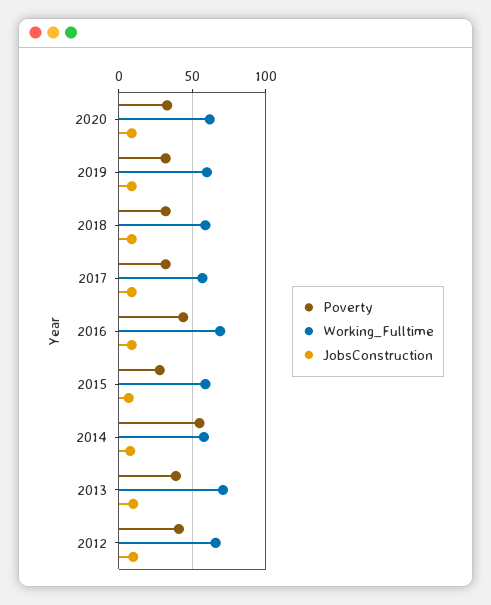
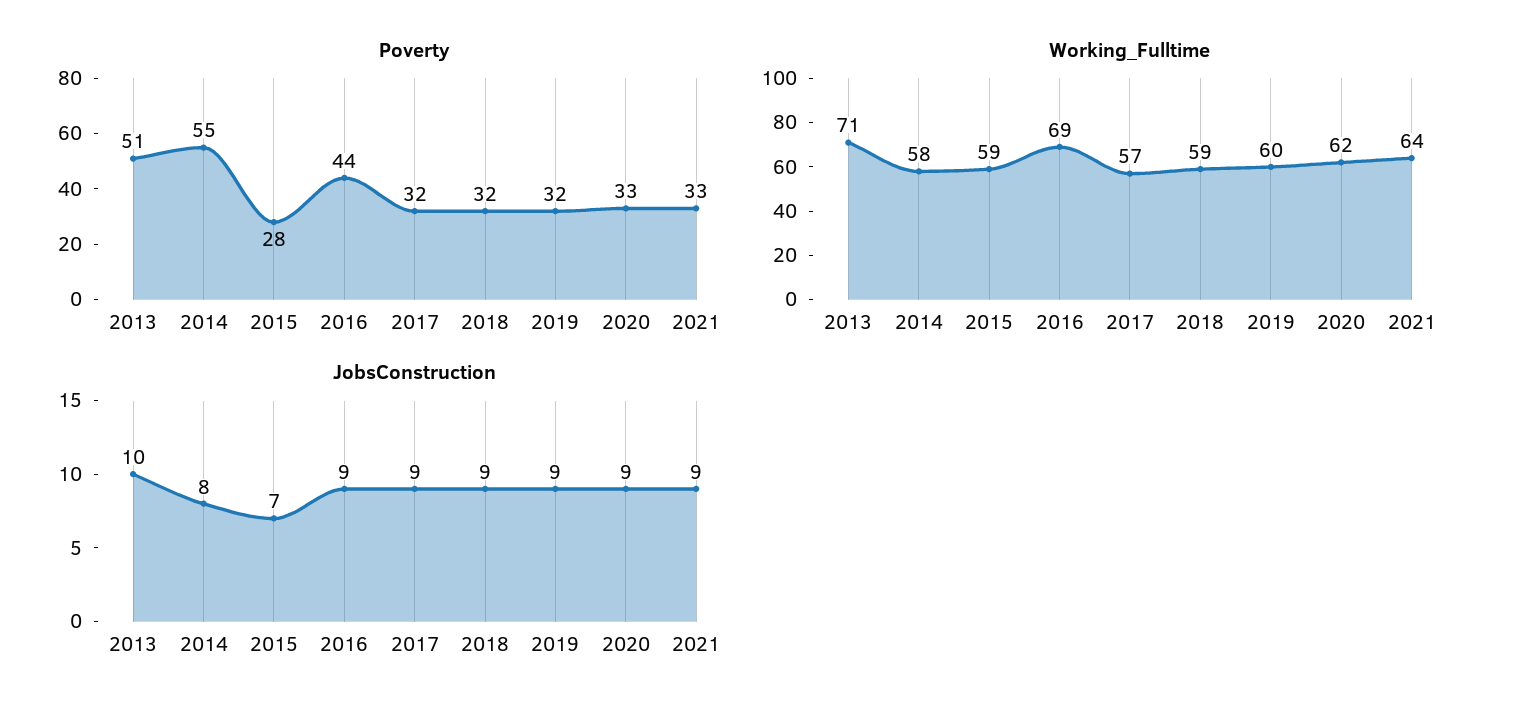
Poverty, 2013: 40 -> 51
Poverty, 2012: 40 -> none
Working_Fulltime, 2012: 65 -> none
JobsConstruction, 2012: 10 -> none
Poverty, 2021: none -> 33
Working_Fulltime, 2021: none -> 64
JobsConstruction, 2021: none -> 9

